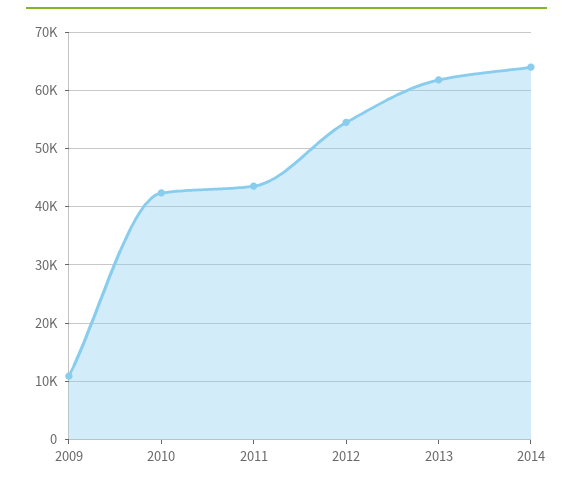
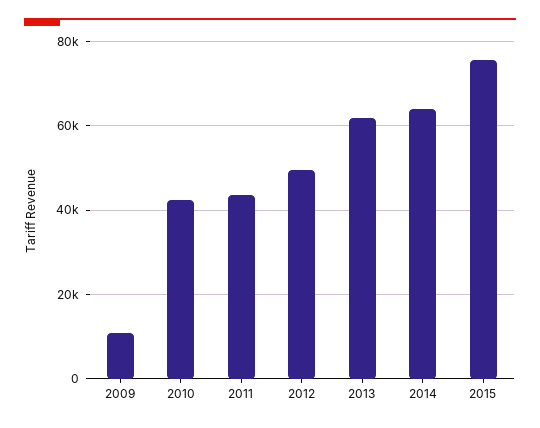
2012: 54000 -> 50000
2015: none -> 76000

